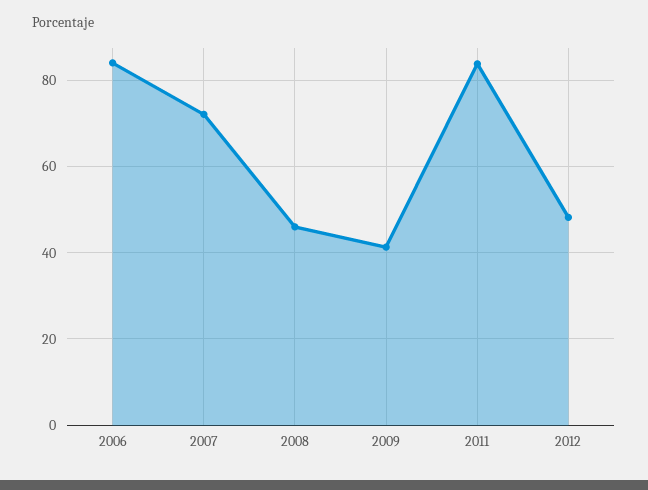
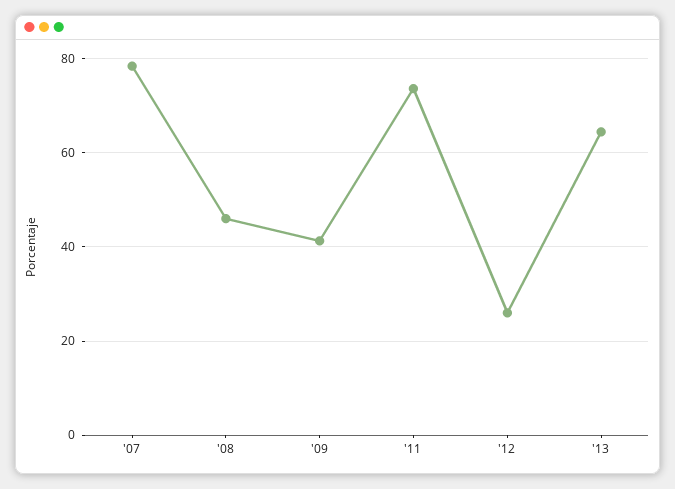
2006: 84 -> none
2007: 72 -> 78
2011: 84 -> 74
2012: 48 -> 26
'13: none -> 64

